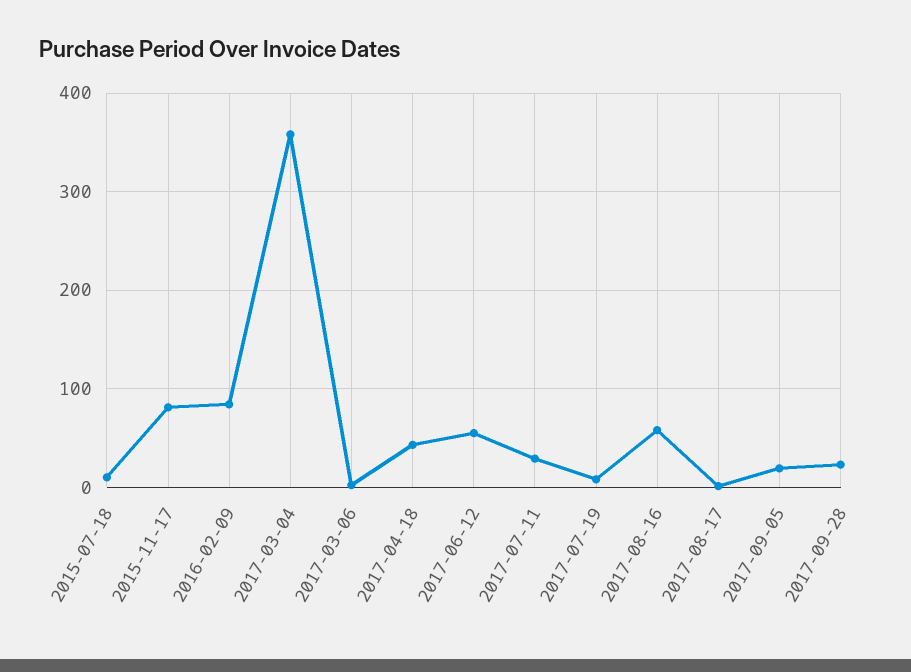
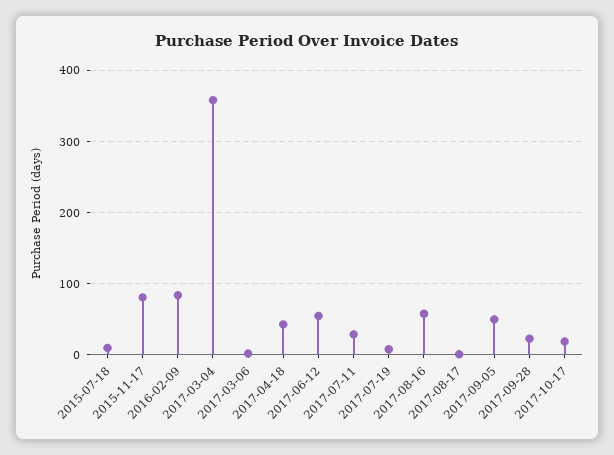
2017-09-05: 20 -> 50
2017-10-17: none -> 20

